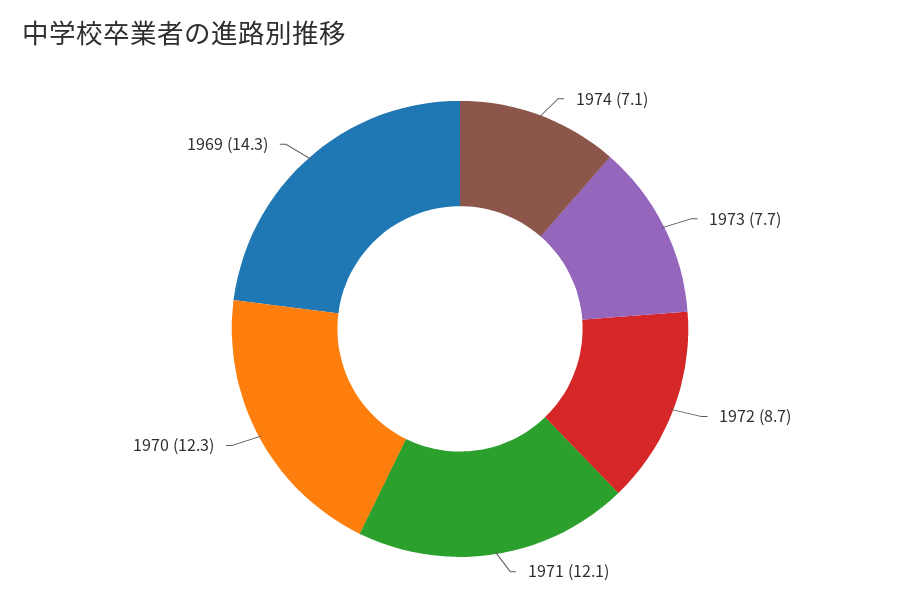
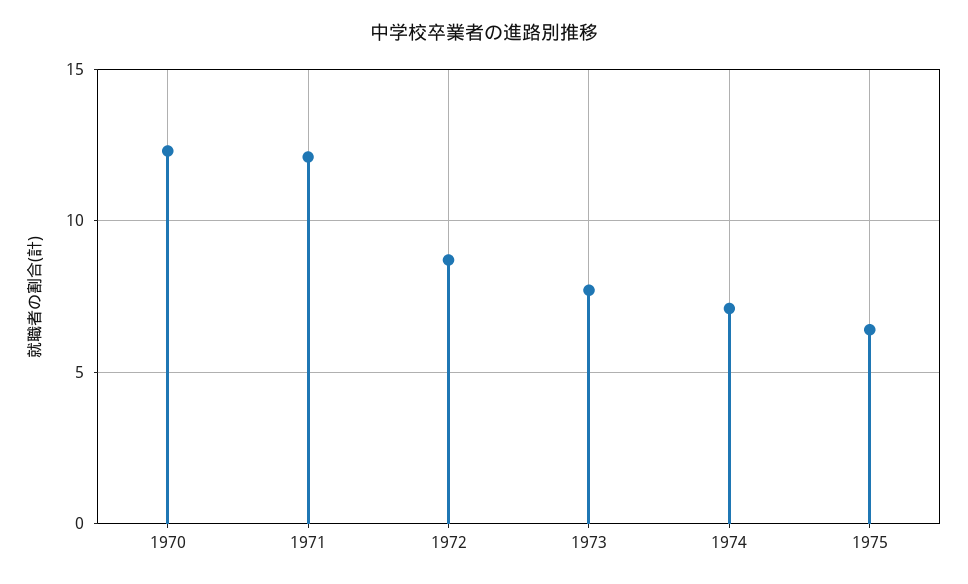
1969: 14.3 -> none
1975: none -> 6.5

